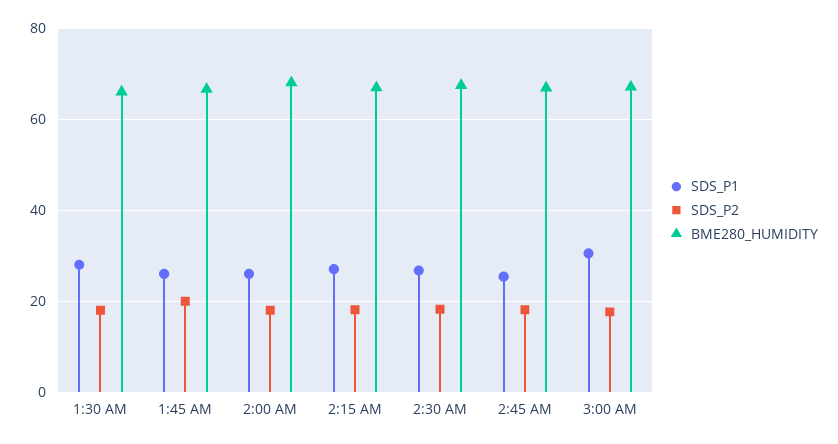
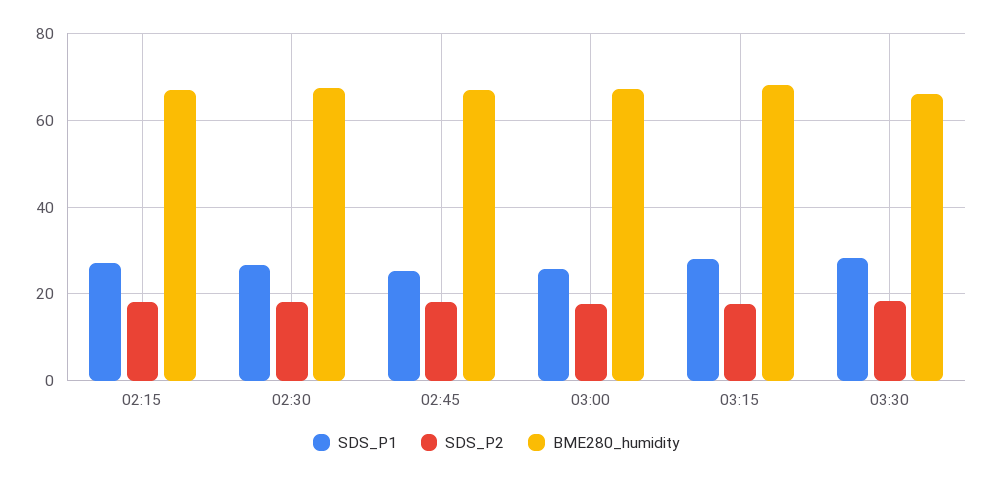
SDS_P1, 1:30 AM: 28 -> none
SDS_P2, 1:30 AM: 18 -> none
BME280_HUMIDITY, 1:30 AM: 66 -> none
SDS_P1, 1:45 AM: 26 -> none
SDS_P2, 1:45 AM: 20 -> none
BME280_HUMIDITY, 1:45 AM: 66 -> none
SDS_P1, 2:00 AM: 26 -> none
SDS_P2, 2:00 AM: 18 -> none
BME280_HUMIDITY, 2:00 AM: 68 -> none
SDS_P1, 3:00 AM: 30 -> 26
SDS_P1, 03:15: none -> 28
SDS_P2, 03:15: none -> 18
BME280_HUMIDITY, 03:15: none -> 68
SDS_P1, 03:30: none -> 28
SDS_P2, 03:30: none -> 18
BME280_HUMIDITY, 03:30: none -> 66

